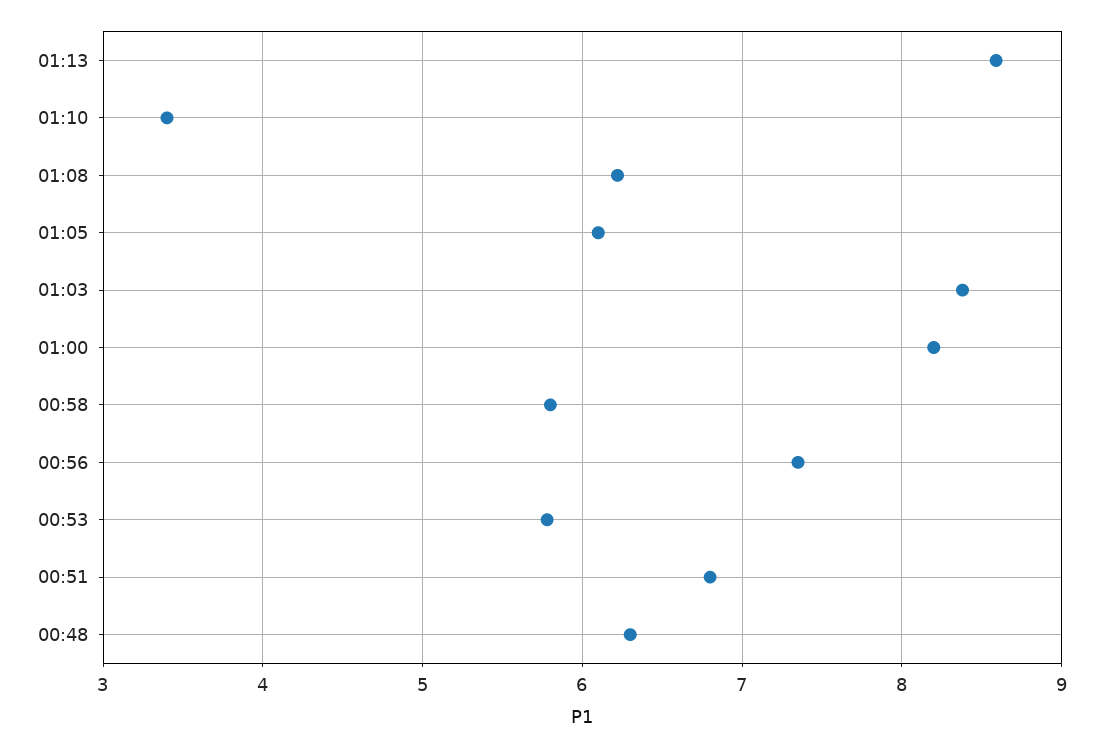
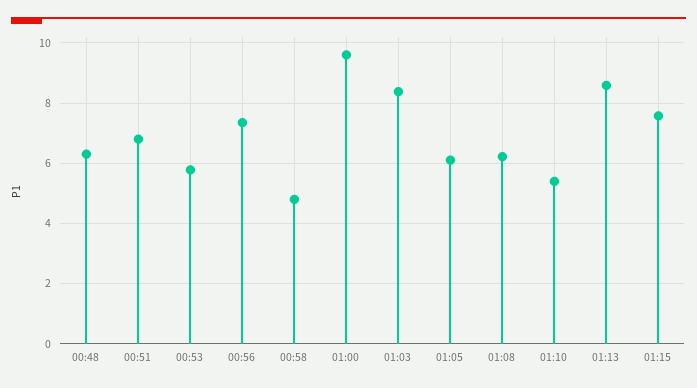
01:10: 3.4 -> 5.4
01:00: 8.2 -> 9.6
00:58: 5.8 -> 4.8
01:15: none -> 7.6

